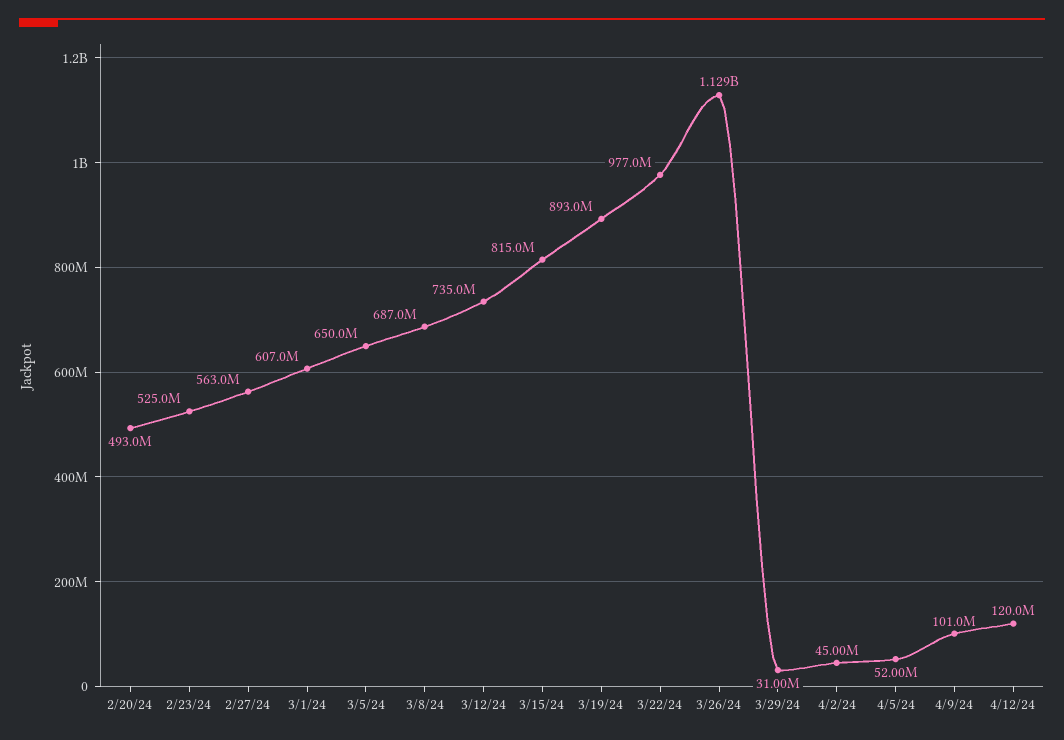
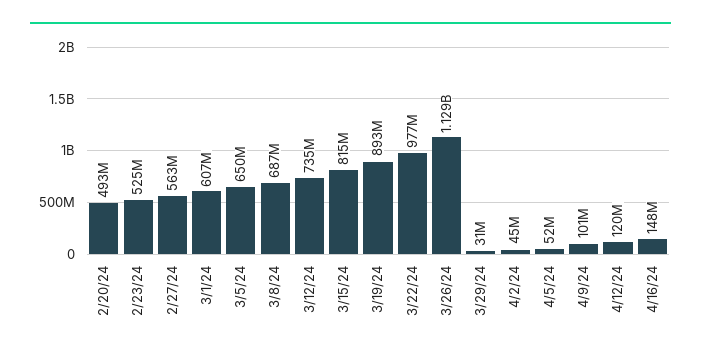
4/16/24: none -> 148000000

